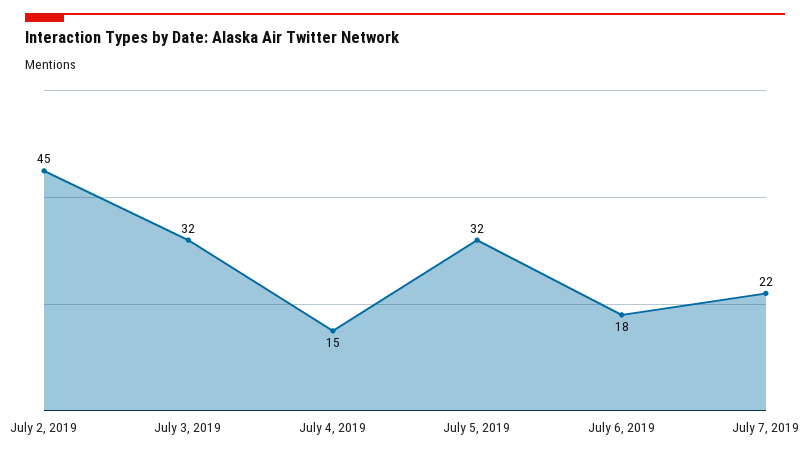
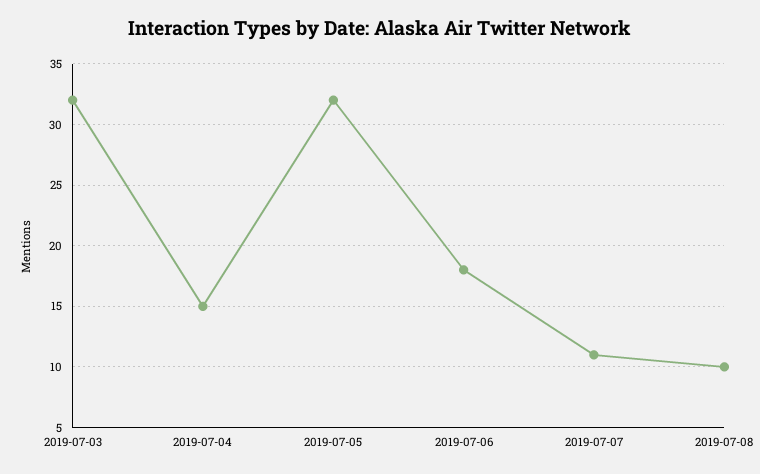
July 2, 2019: 45 -> none
July 7, 2019: 22 -> 11
2019-07-08: none -> 10

